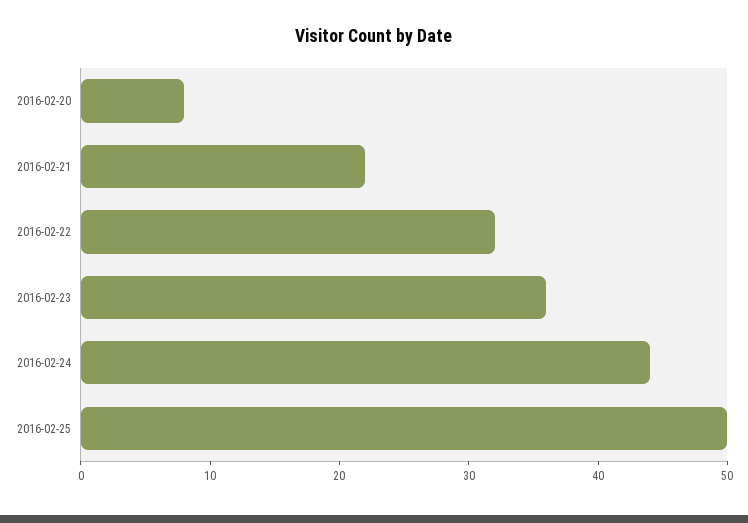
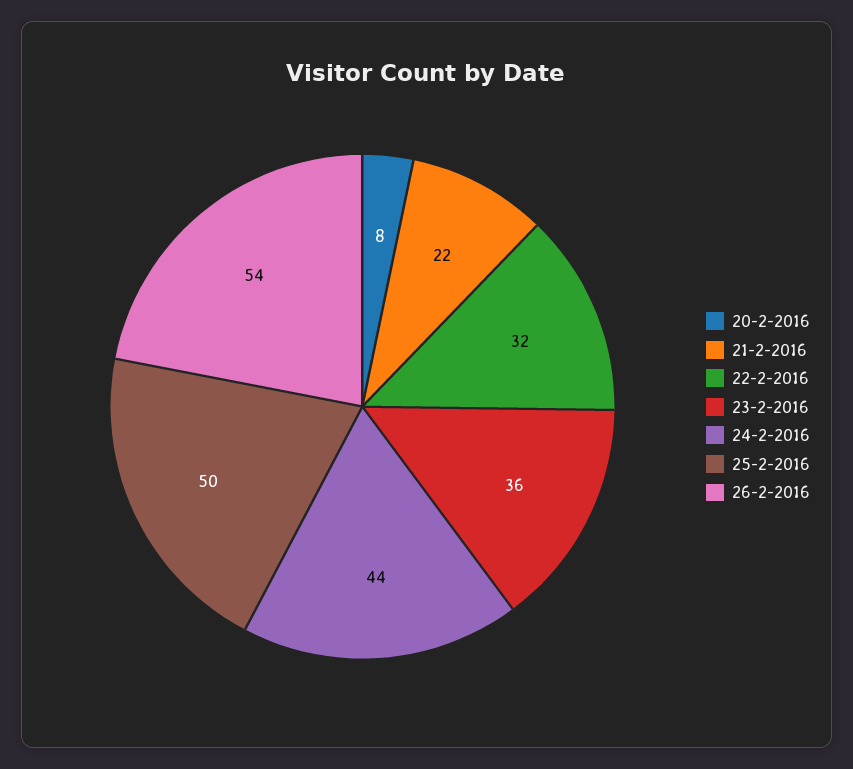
26-2-2016: none -> 54

